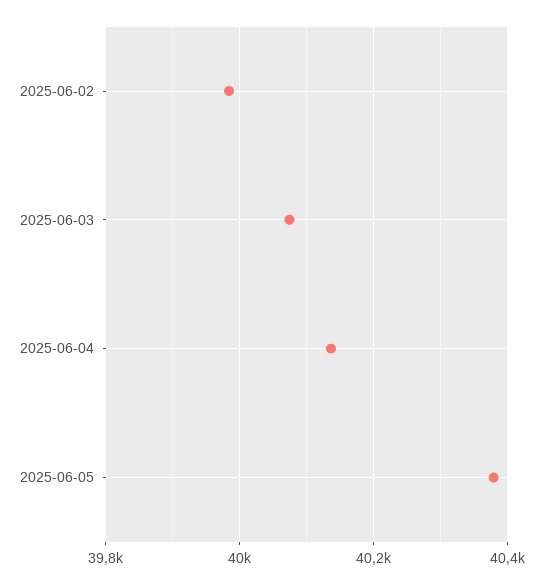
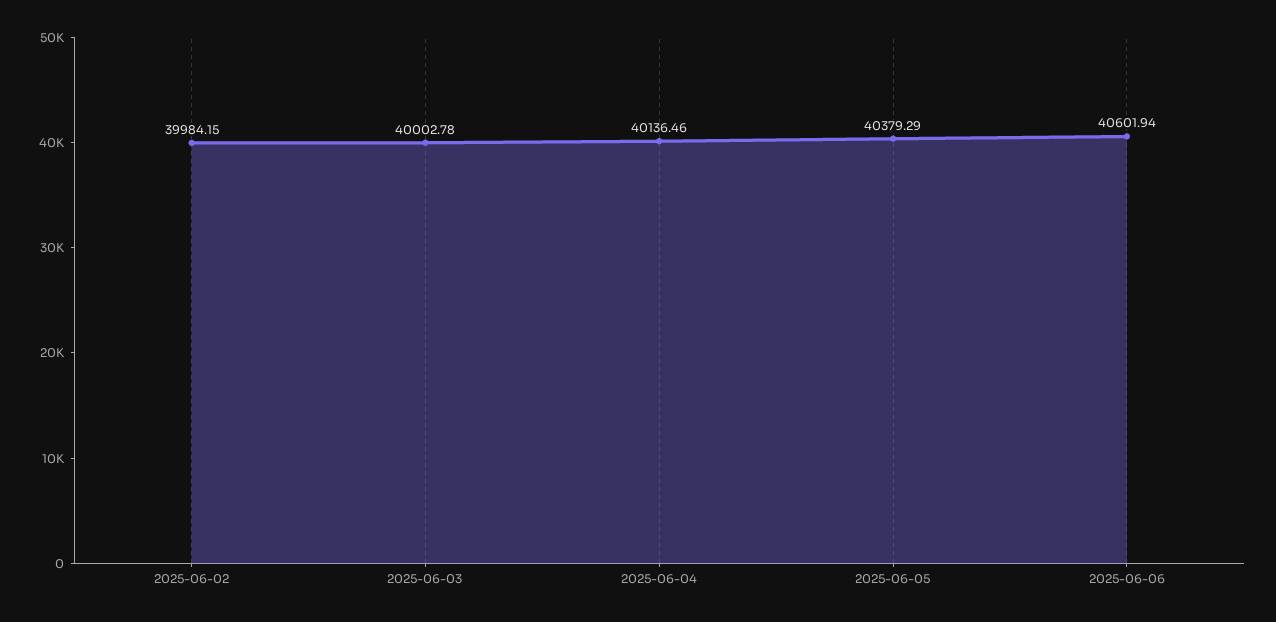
2025-06-03: 40080 -> 40002.78
2025-06-06: none -> 40601.94

